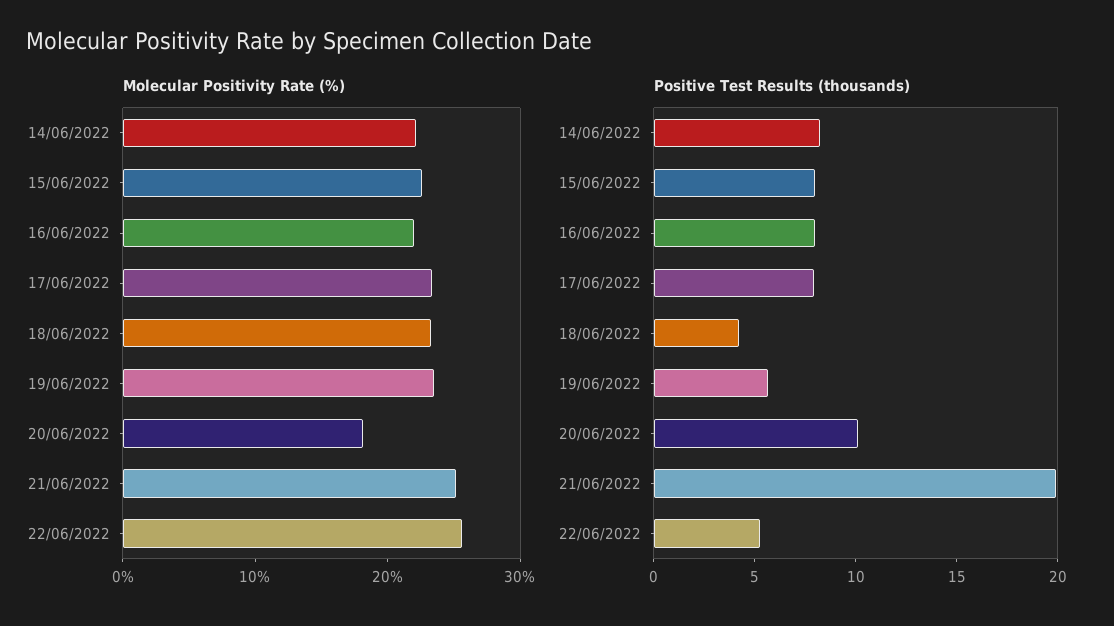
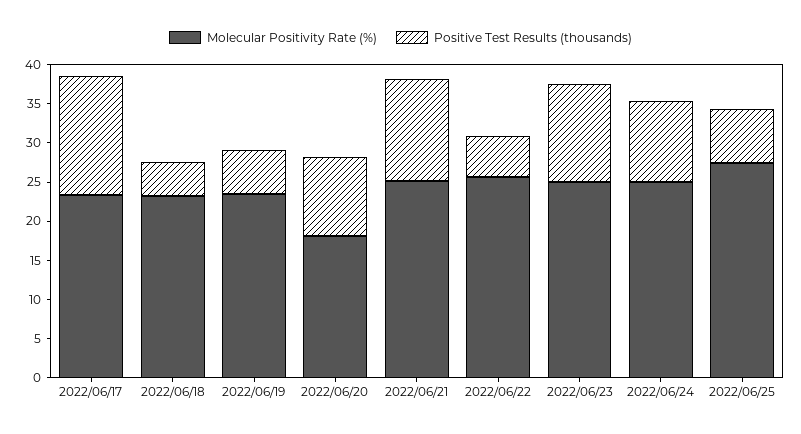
Molecular Positivity Rate (%), 14/06/2022: 22 -> none
Molecular Positivity Rate (%), 15/06/2022: 22 -> none
Molecular Positivity Rate (%), 16/06/2022: 22 -> none
Positive Test Results (thousands), 14/06/2022: 8 -> none
Positive Test Results (thousands), 15/06/2022: 8 -> none
Positive Test Results (thousands), 16/06/2022: 8 -> none
Positive Test Results (thousands), 17/06/2022: 8 -> 15
Positive Test Results (thousands), 21/06/2022: 20 -> 12.5
Molecular Positivity Rate (%), 2022/06/23: none -> 25
Positive Test Results (thousands), 2022/06/23: none -> 12.5
Molecular Positivity Rate (%), 2022/06/24: none -> 25
Positive Test Results (thousands), 2022/06/24: none -> 10
Molecular Positivity Rate (%), 2022/06/25: none -> 27.5
Positive Test Results (thousands), 2022/06/25: none -> 7.5

